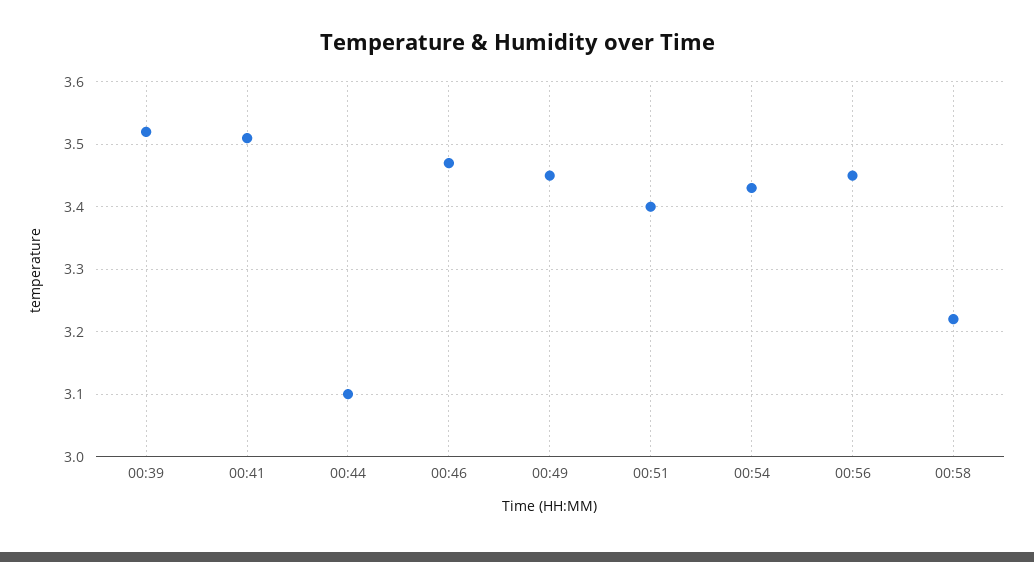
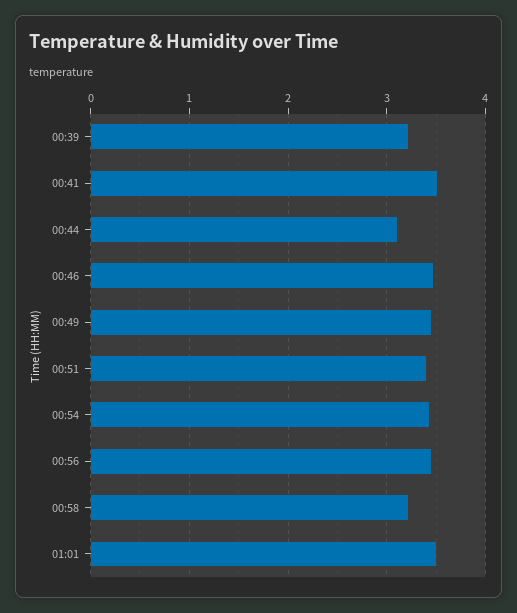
00:39: 3.52 -> 3.2
01:01: none -> 3.5

